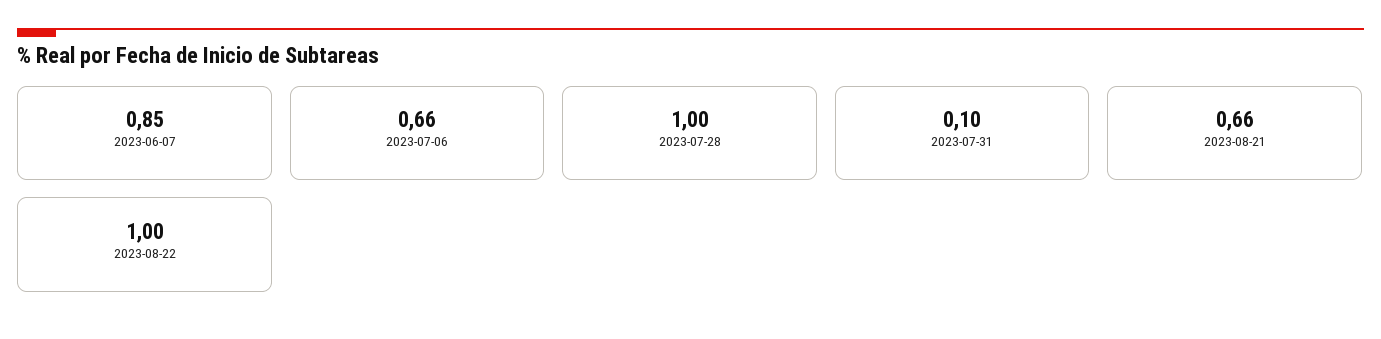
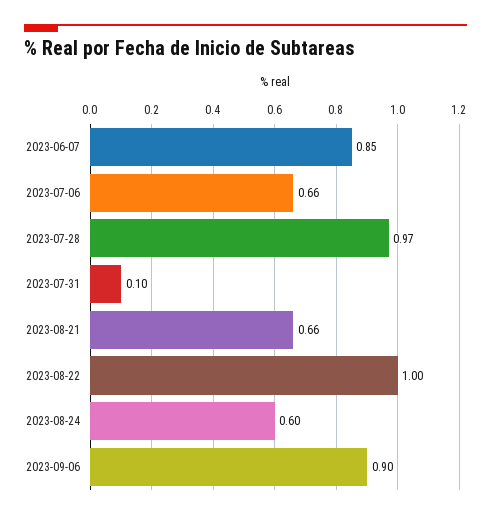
2023-07-28: 1 -> 0.97
2023-08-24: none -> 0.6
2023-09-06: none -> 0.9

